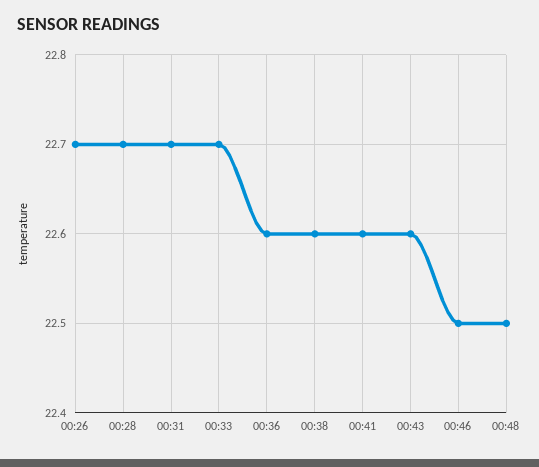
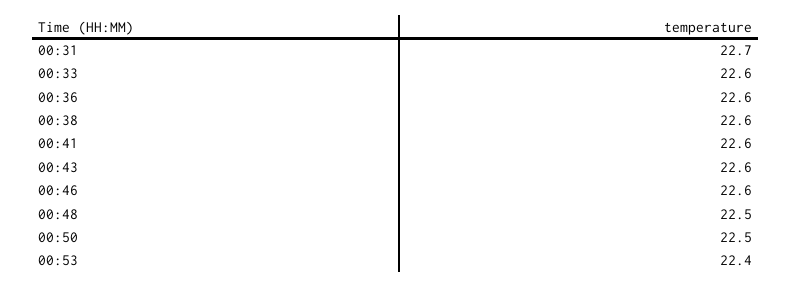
00:26: 22.7 -> none
00:28: 22.7 -> none
00:33: 22.7 -> 22.6
00:46: 22.5 -> 22.6
00:50: none -> 22.5
00:53: none -> 22.4

